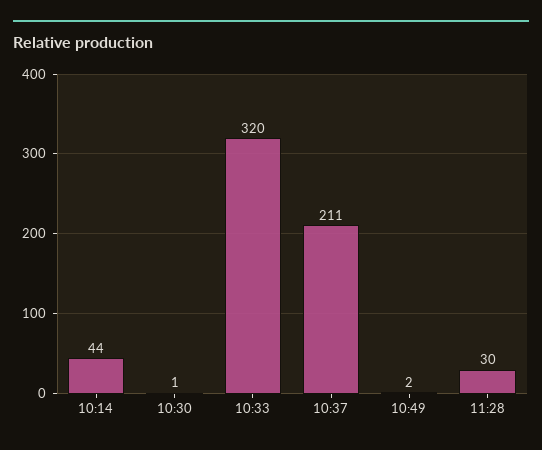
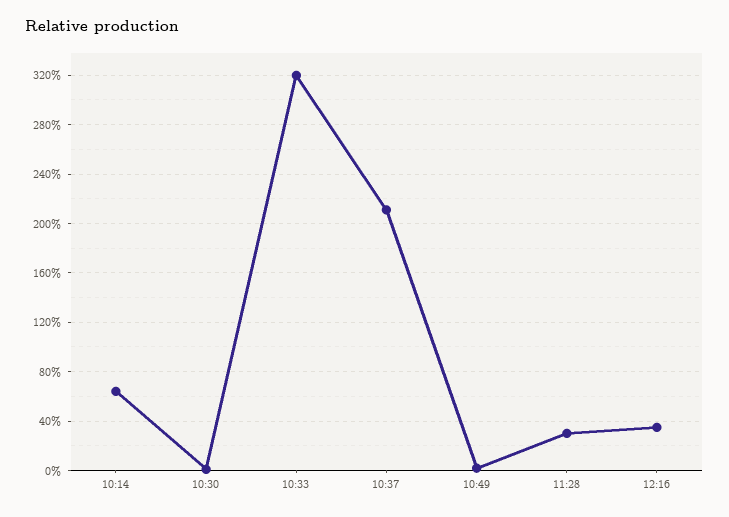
10:14: 44 -> 65
12:16: none -> 35

